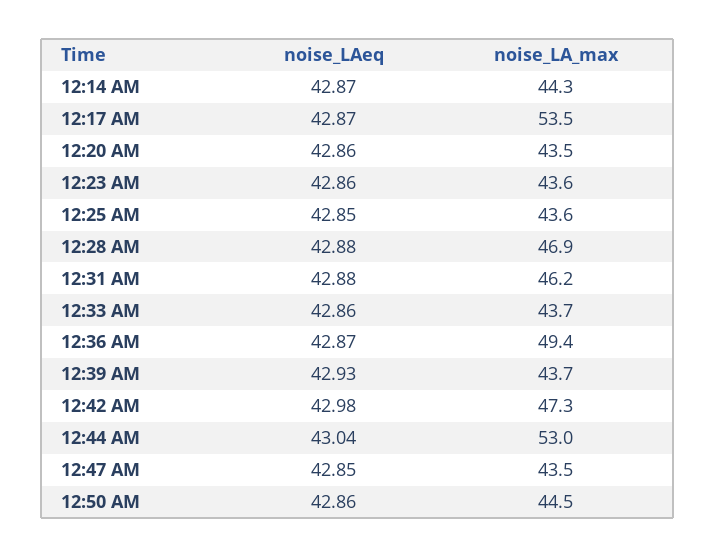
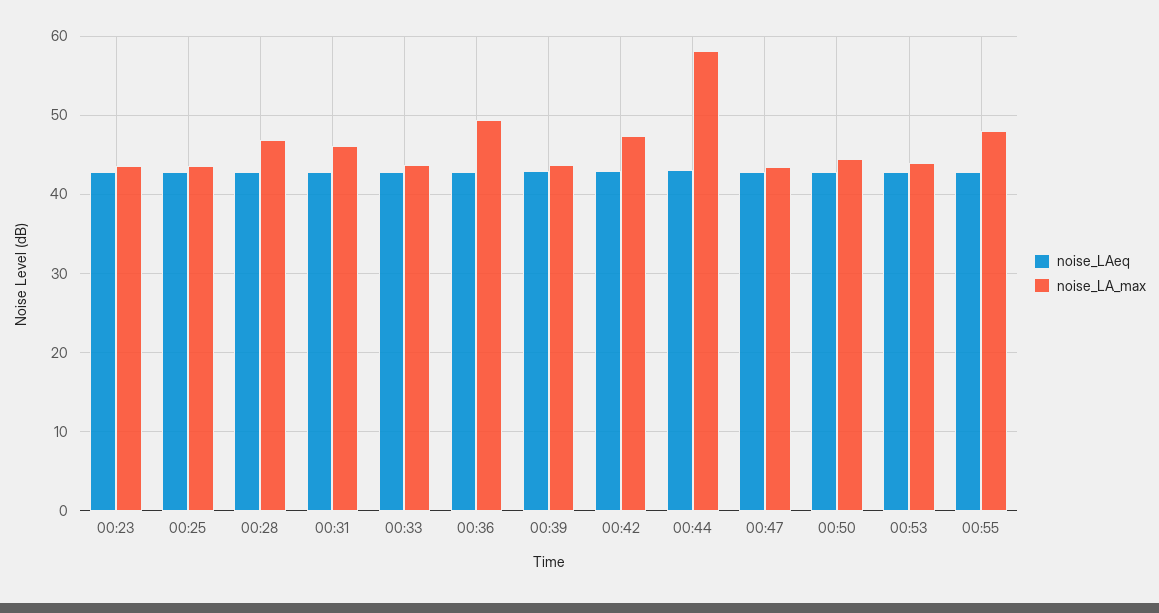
noise_LAeq, 12:14 AM: 42.87 -> none
noise_LA_max, 12:14 AM: 44.3 -> none
noise_LAeq, 12:17 AM: 42.87 -> none
noise_LA_max, 12:17 AM: 53.5 -> none
noise_LAeq, 12:20 AM: 42.86 -> none
noise_LA_max, 12:20 AM: 43.5 -> none
noise_LA_max, 12:44 AM: 53 -> 58
noise_LAeq, 00:53: none -> 43
noise_LA_max, 00:53: none -> 44
noise_LAeq, 00:55: none -> 43
noise_LA_max, 00:55: none -> 48

